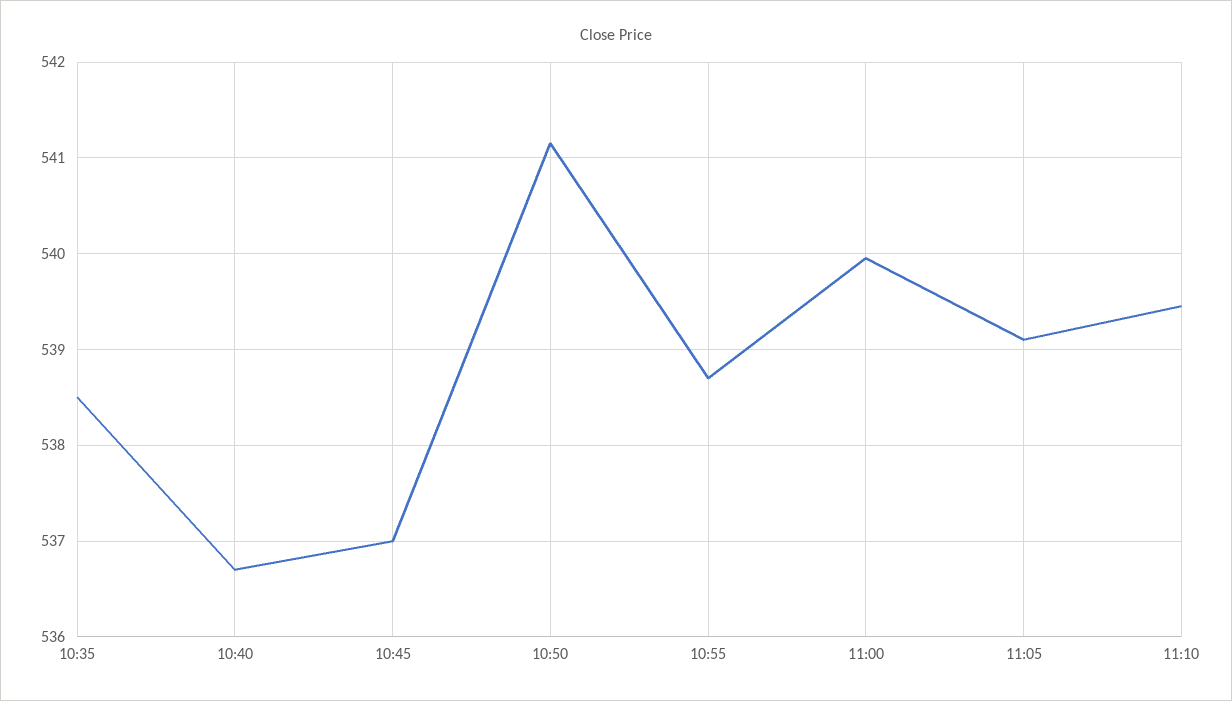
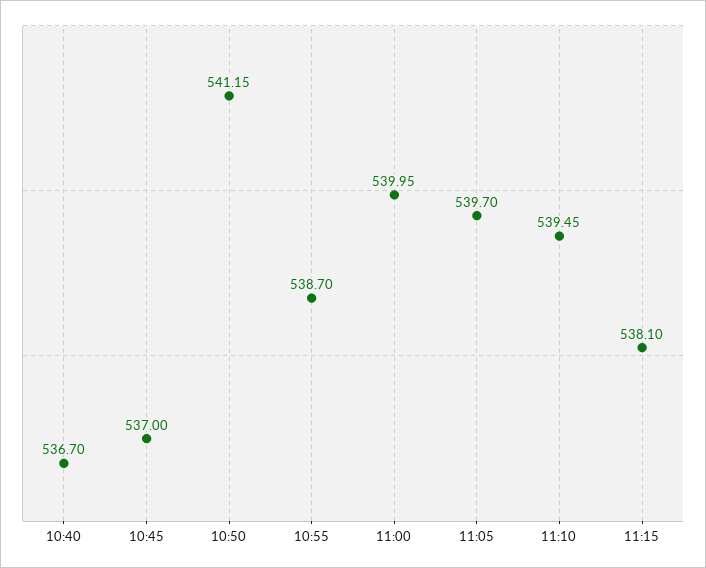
10:35: 538.5 -> none
11:05: 539.1 -> 539.7
11:15: none -> 538.1

